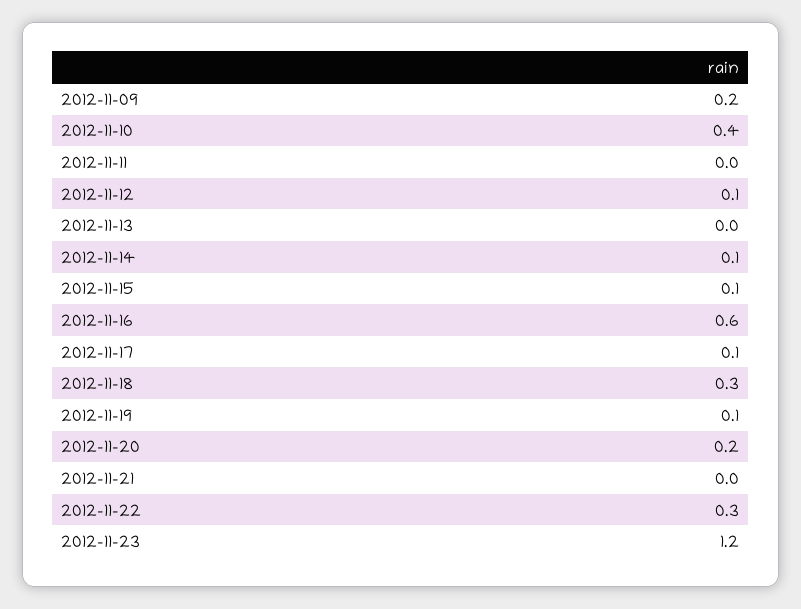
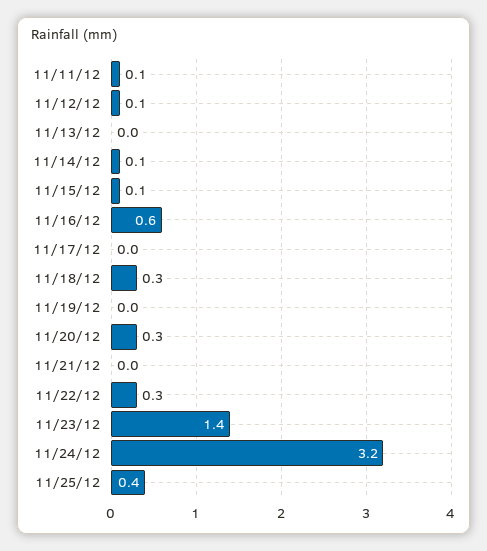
2012-11-09: 0.2 -> none
2012-11-10: 0.4 -> none
2012-11-11: 0 -> 0.1
2012-11-17: 0.1 -> 0
2012-11-19: 0.1 -> 0
2012-11-20: 0.2 -> 0.3
2012-11-23: 1.2 -> 1.4
11/24/12: none -> 3.2
11/25/12: none -> 0.4

